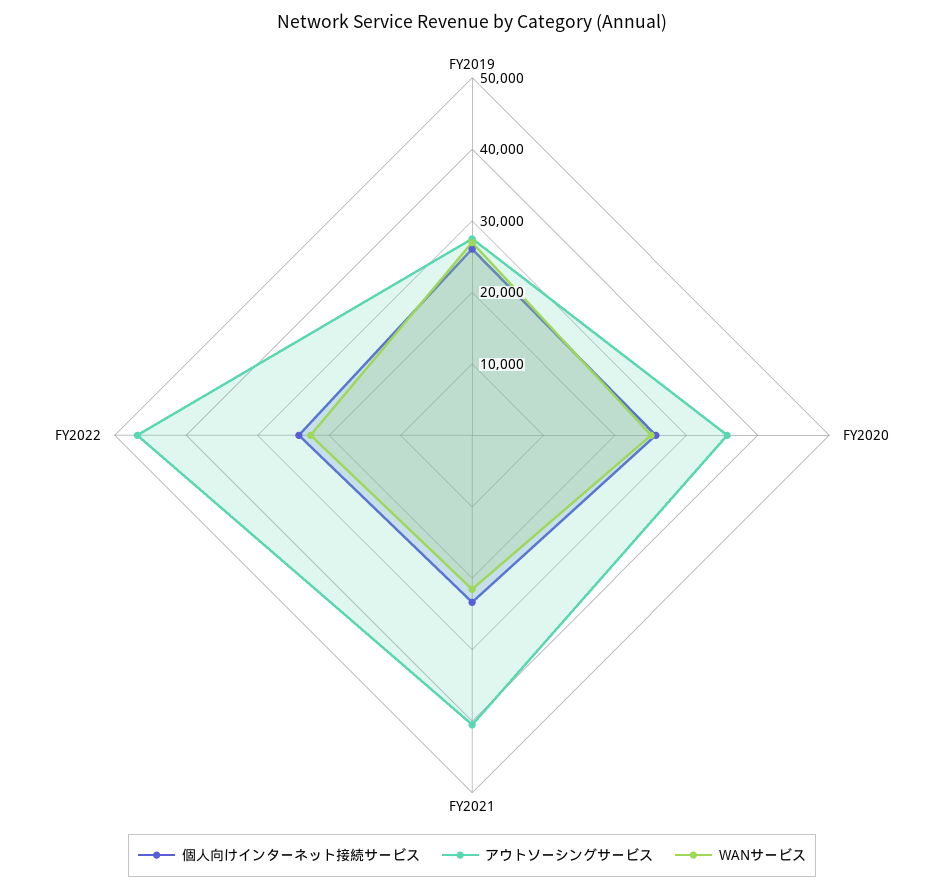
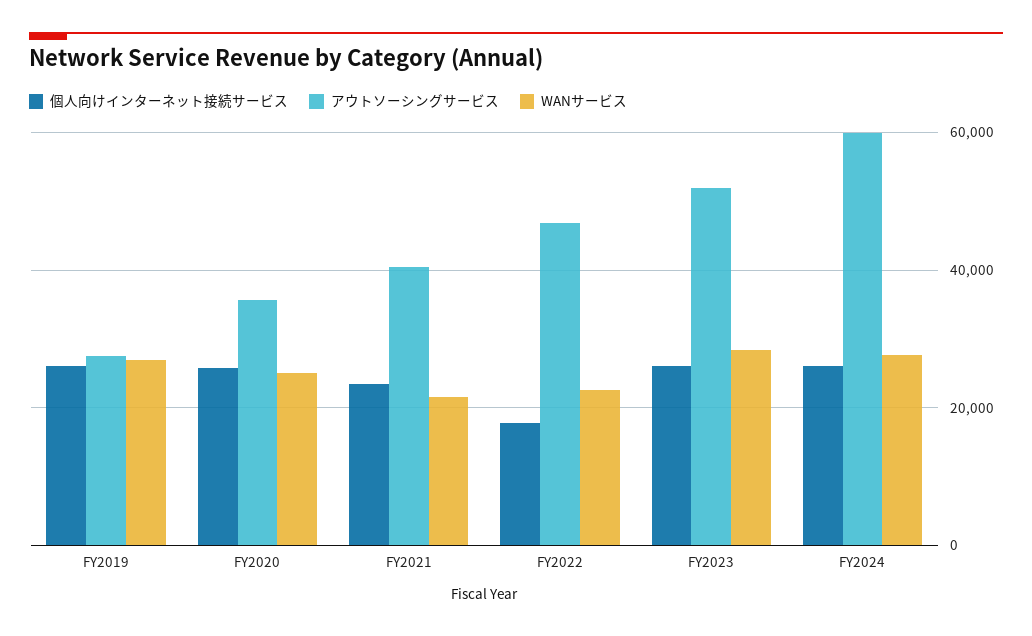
個人向けインターネット接続サービス, FY2022: 24000 -> 18000
個人向けインターネット接続サービス, FY2023: none -> 26000
アウトソーシングサービス, FY2023: none -> 52000
WANサービス, FY2023: none -> 28000
個人向けインターネット接続サービス, FY2024: none -> 26000
アウトソーシングサービス, FY2024: none -> 60000
WANサービス, FY2024: none -> 28000

